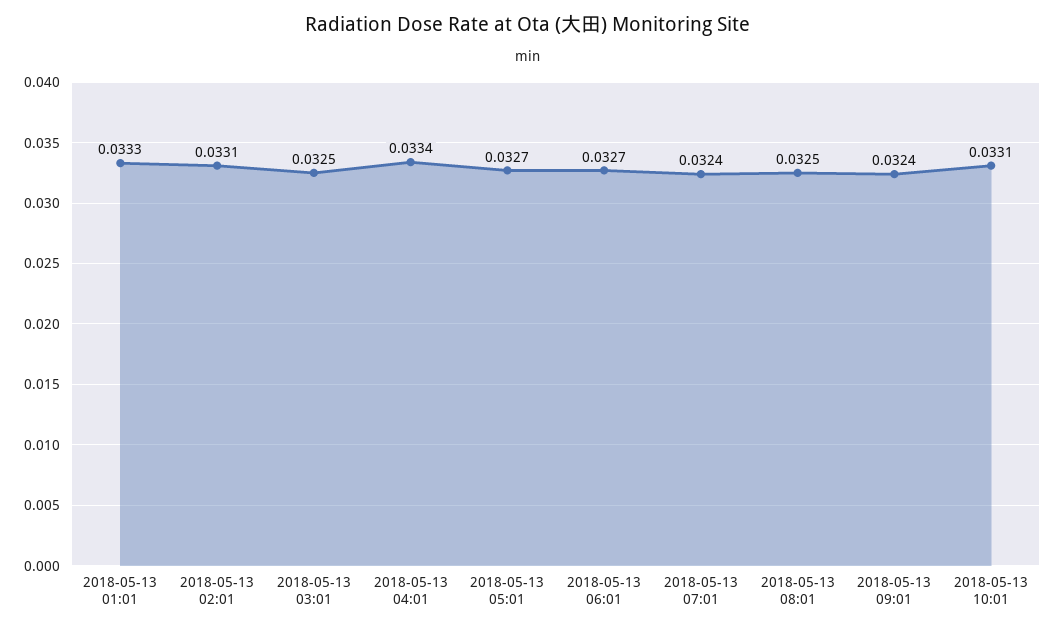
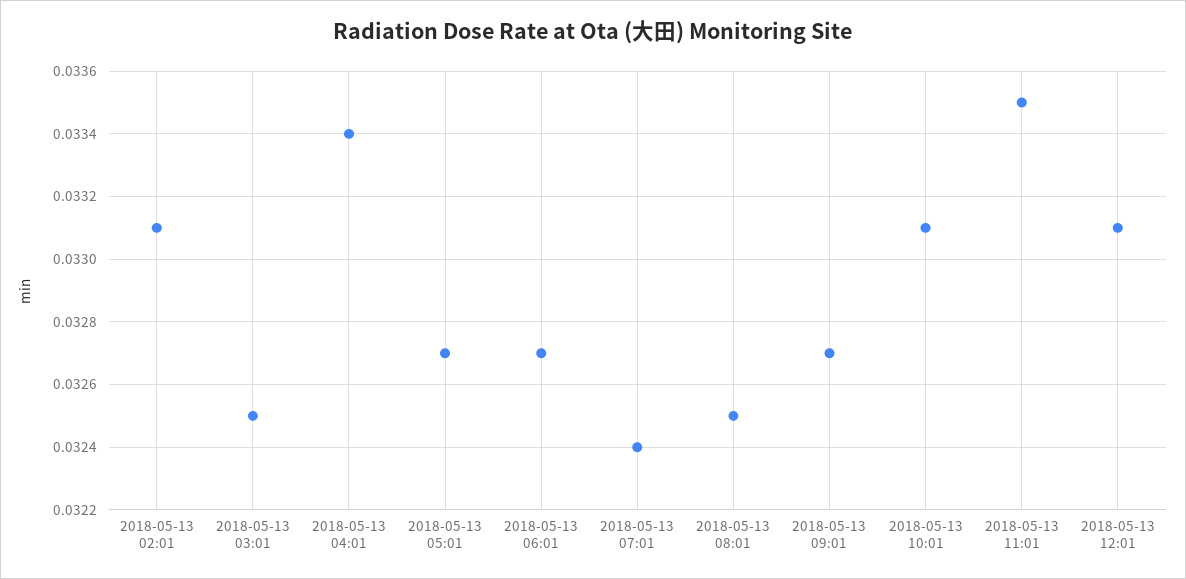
2018-05-13 01:01: 0.0333 -> none
2018-05-13 09:01: 0.0324 -> 0.0327
2018-05-13 11:01: none -> 0.0335
2018-05-13 12:01: none -> 0.0331

